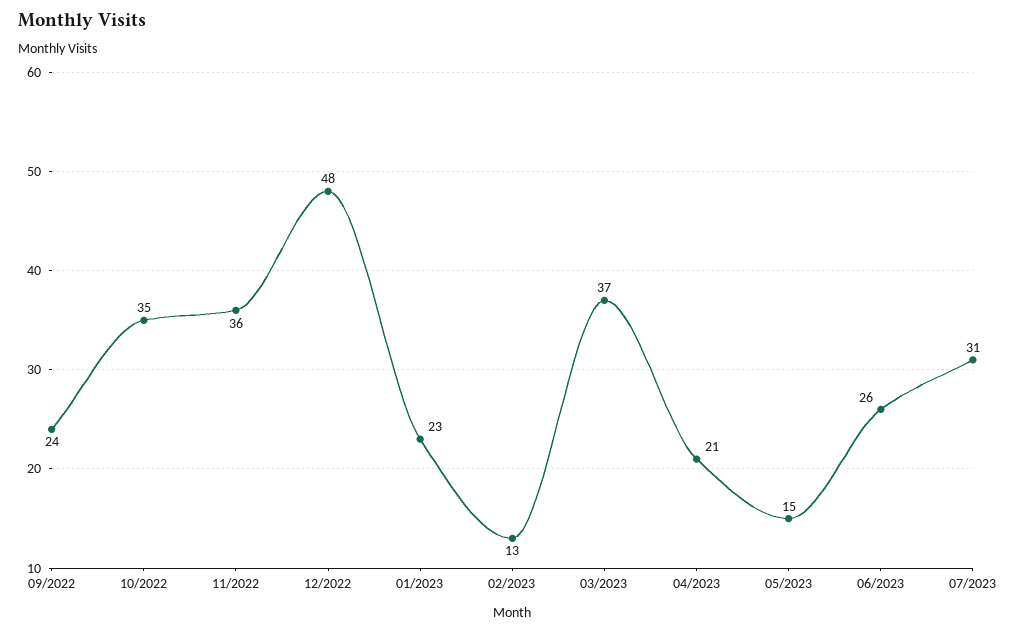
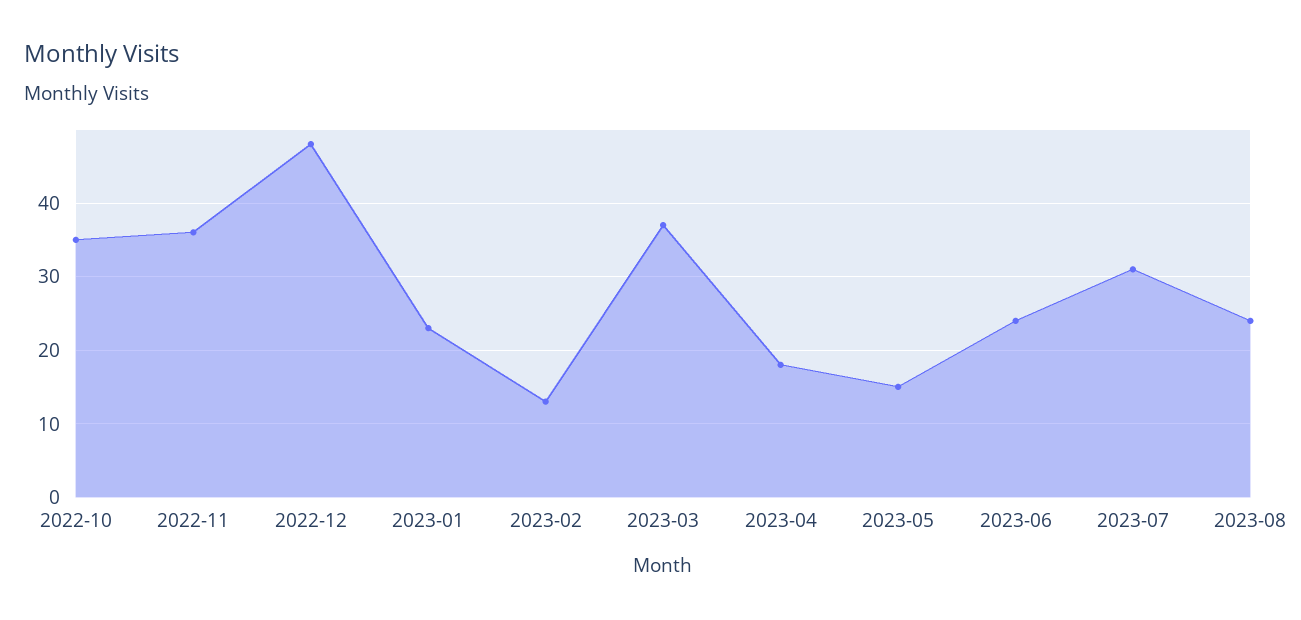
09/2022: 24 -> none
04/2023: 21 -> 18
06/2023: 26 -> 24
2023-08: none -> 24

